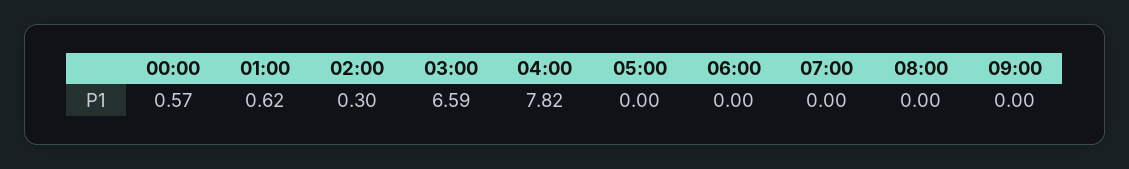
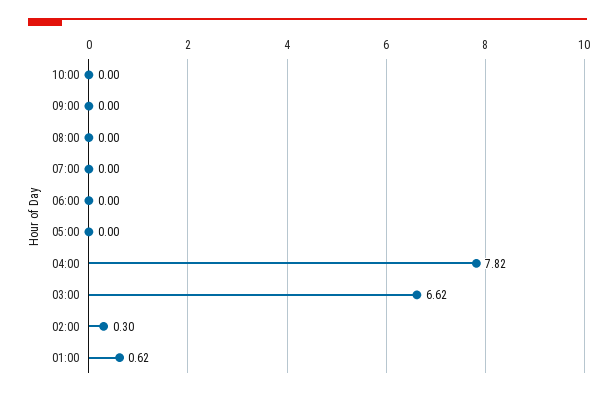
00:00: 0.57 -> none
03:00: 6.59 -> 6.62
10:00: none -> 0

